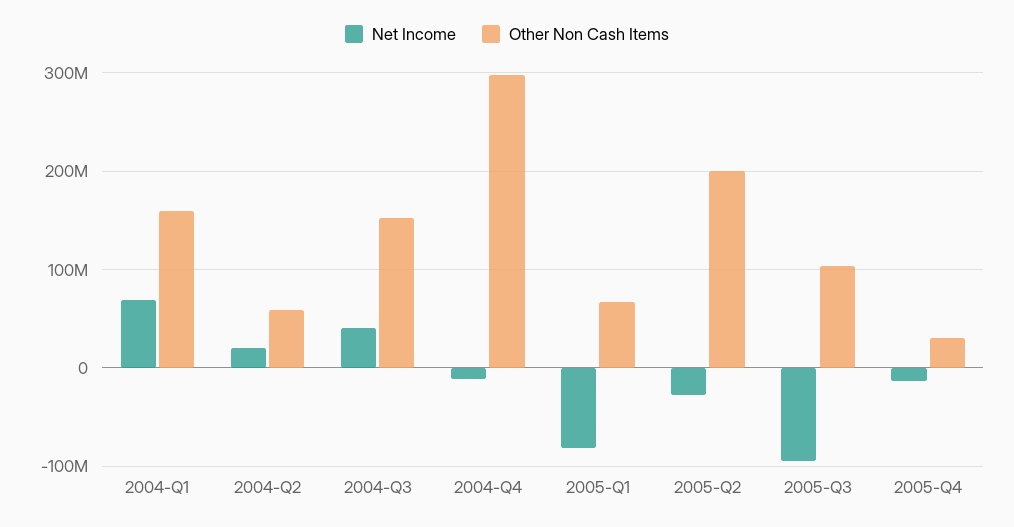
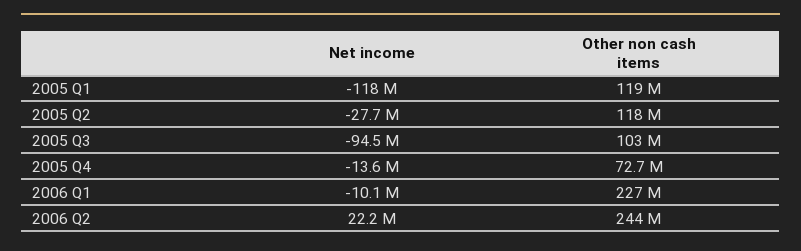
Net Income, 2004-Q1: 70000000 -> none
Other Non Cash Items, 2004-Q1: 160000000 -> none
Net Income, 2004-Q2: 20000000 -> none
Other Non Cash Items, 2004-Q2: 60000000 -> none
Net Income, 2004-Q3: 40000000 -> none
Other Non Cash Items, 2004-Q3: 150000000 -> none
Net Income, 2004-Q4: -10000000 -> none
Other Non Cash Items, 2004-Q4: 300000000 -> none
Net Income, 2005-Q1: -80000000 -> -118000000
Other Non Cash Items, 2005-Q1: 70000000 -> 119000000
Other Non Cash Items, 2005-Q2: 200000000 -> 118000000
Other Non Cash Items, 2005-Q4: 30000000 -> 72700000
Net Income, 2006 Q1: none -> -10100000
Other Non Cash Items, 2006 Q1: none -> 227000000
Net Income, 2006 Q2: none -> 22200000
Other Non Cash Items, 2006 Q2: none -> 244000000

